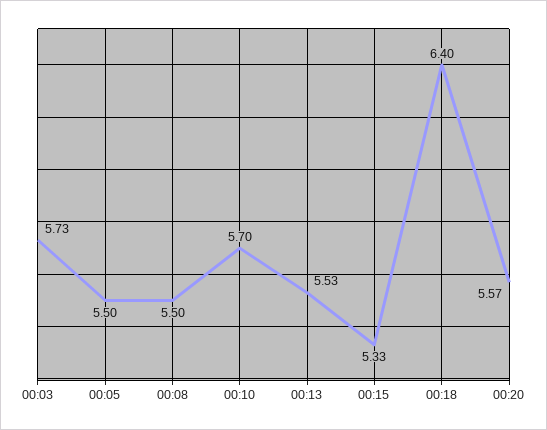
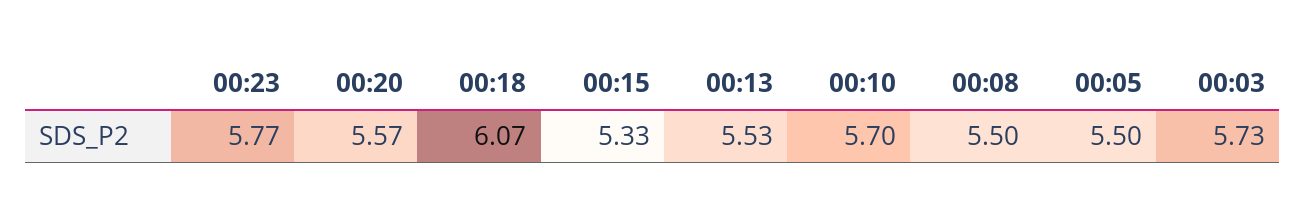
00:18: 6.4 -> 6.07
00:23: none -> 5.77

